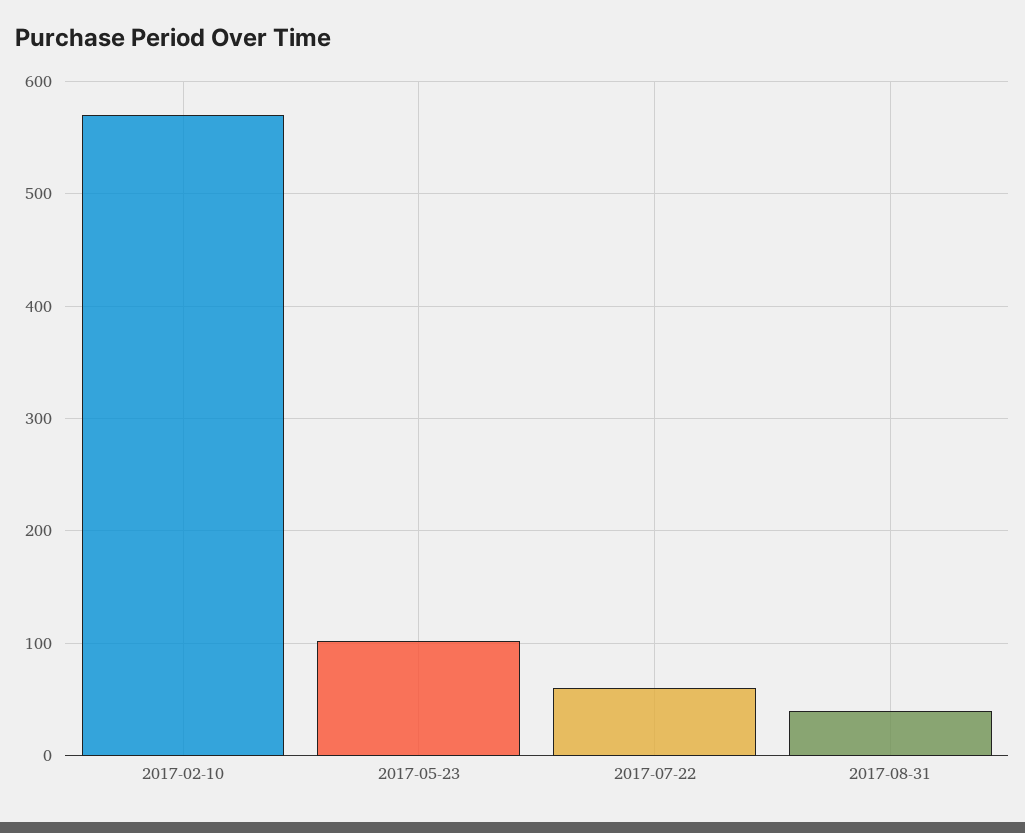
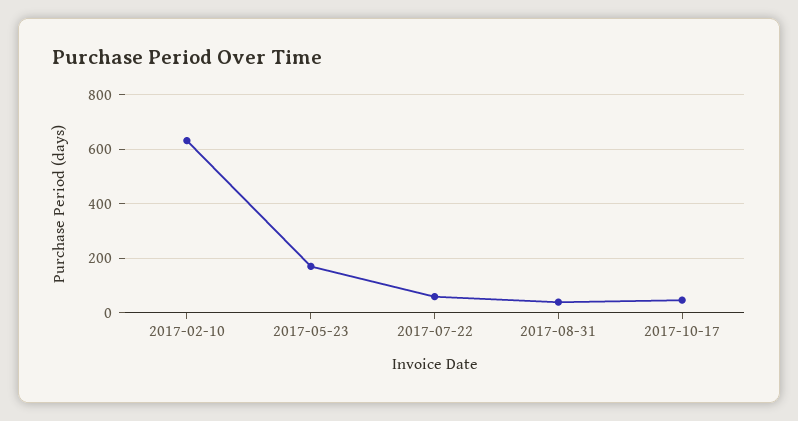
2017-02-10: 570 -> 625
2017-05-23: 100 -> 175
2017-10-17: none -> 50

